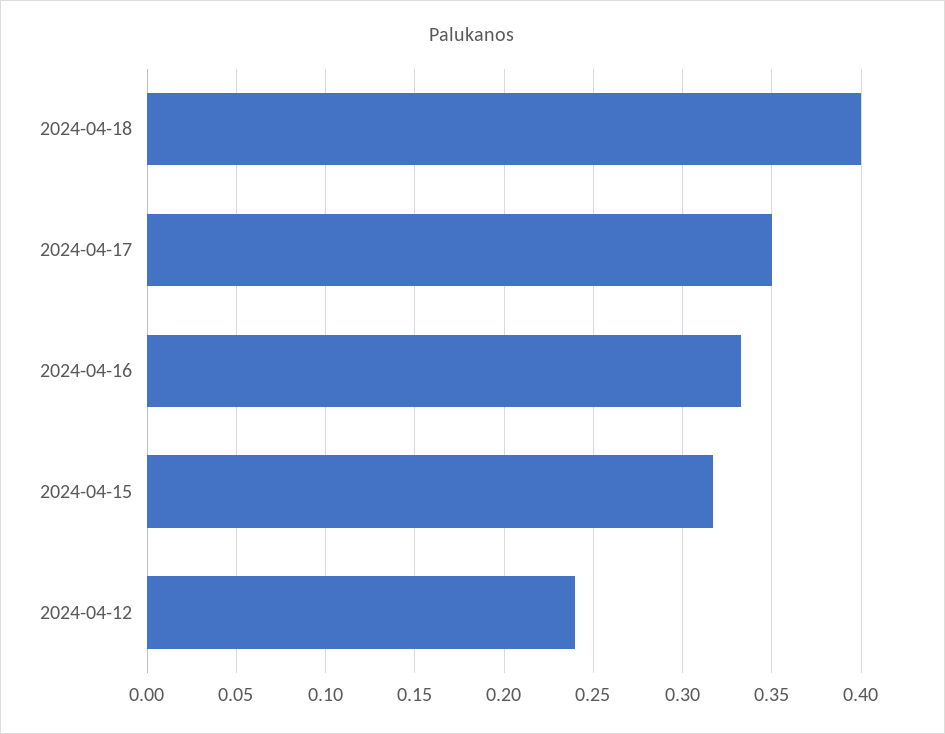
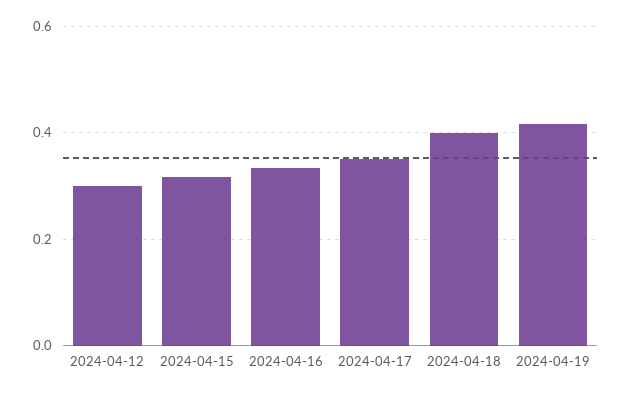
2024-04-12: 0.24 -> 0.3
2024-04-19: none -> 0.42

